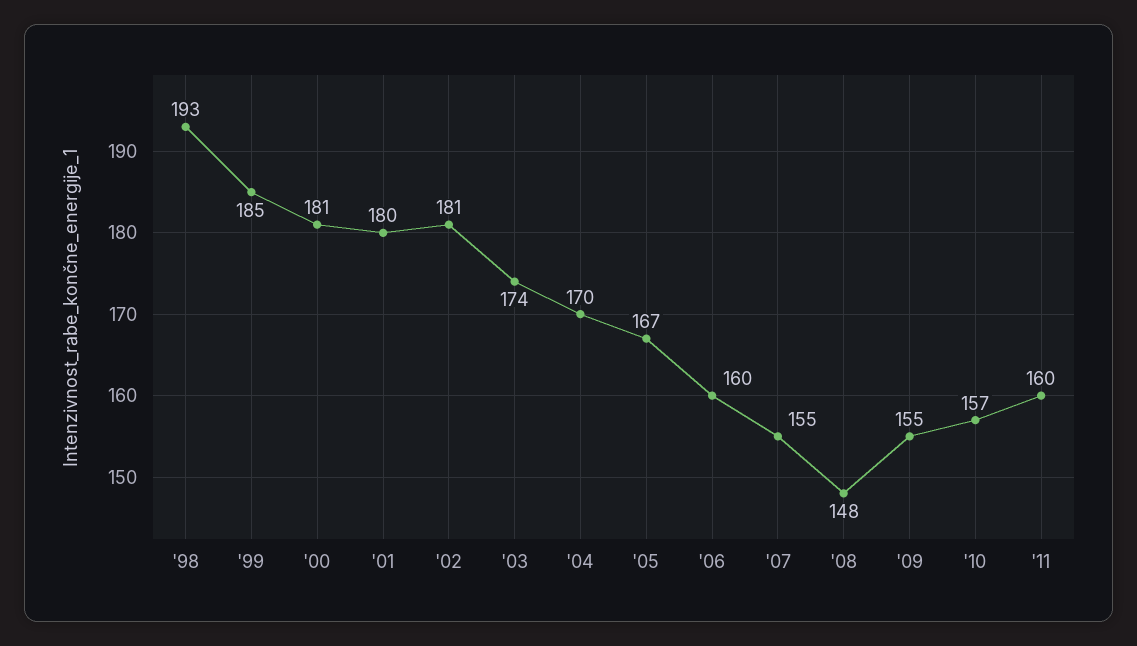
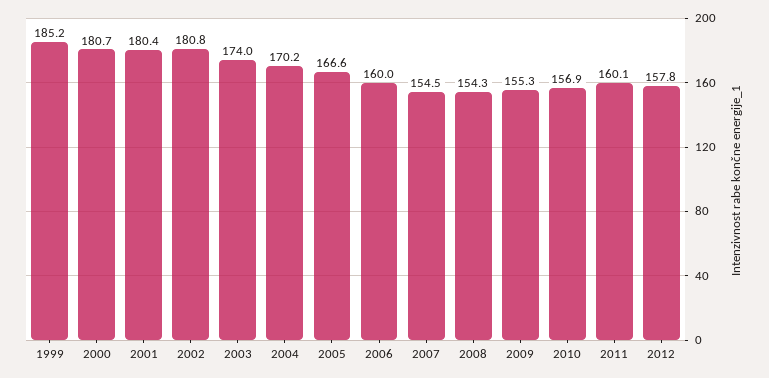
'98: 193 -> none
'08: 148 -> 154.3
2012: none -> 157.8

